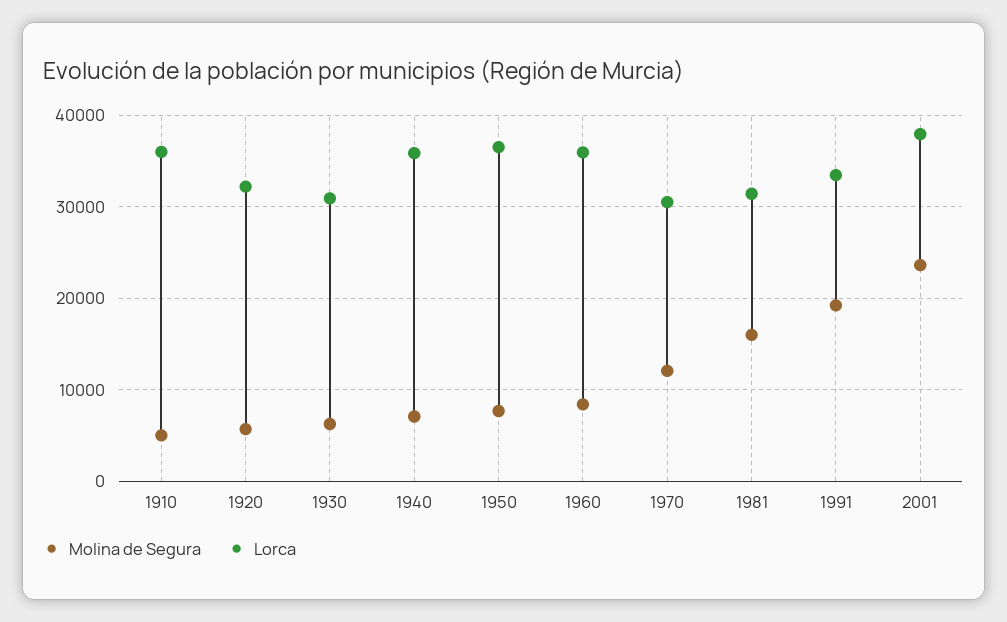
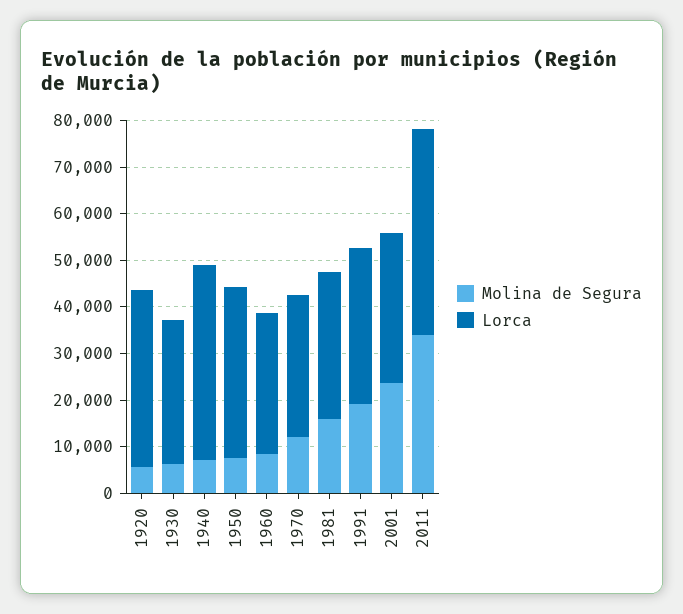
Molina de Segura, 1910: 5000 -> none
Lorca, 1910: 36000 -> none
Lorca, 1920: 32000 -> 38000
Lorca, 1940: 36000 -> 42000
Lorca, 1960: 36000 -> 30000
Lorca, 2001: 38000 -> 32000
Molina de Segura, 2011: none -> 34000
Lorca, 2011: none -> 44000

